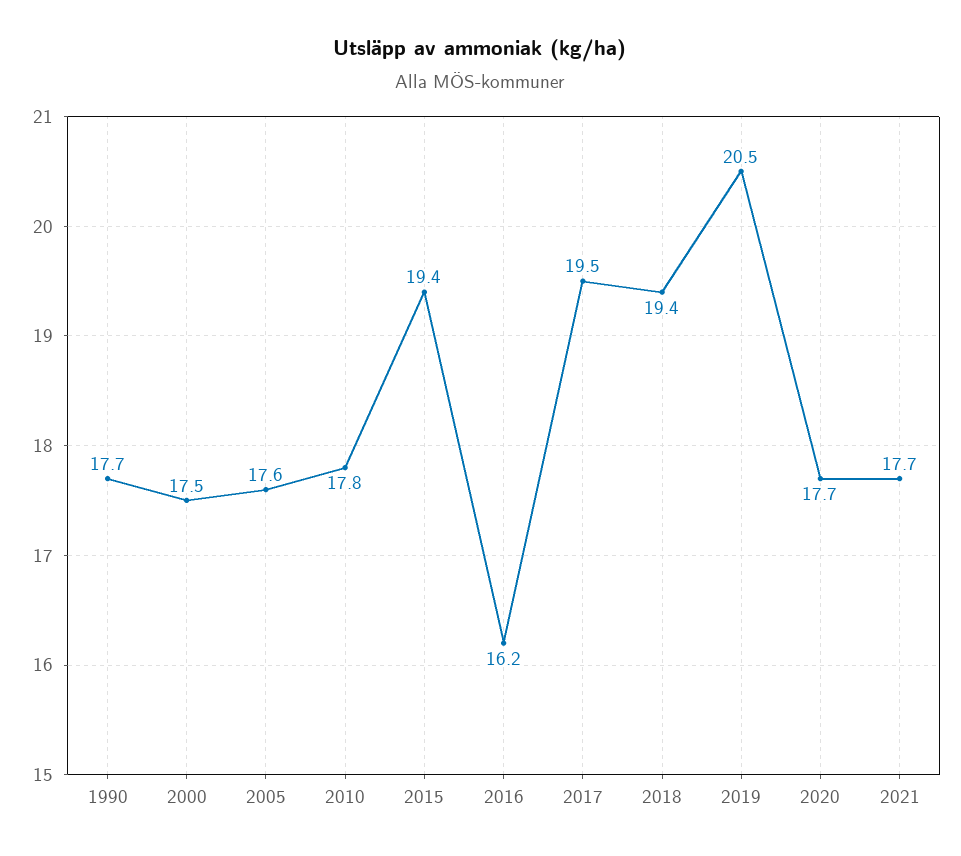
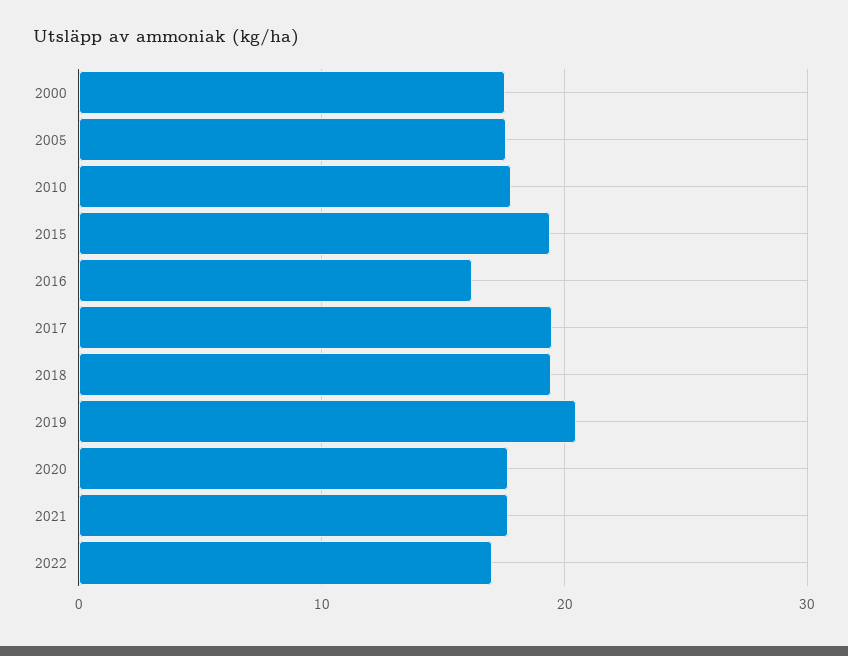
1990: 17.7 -> none
2022: none -> 17

